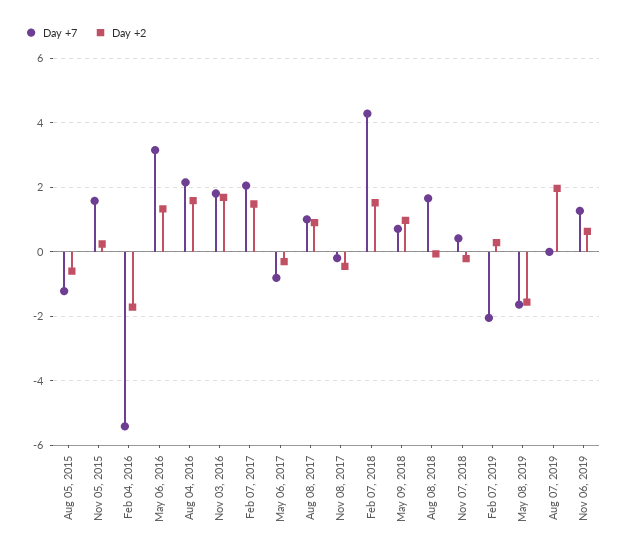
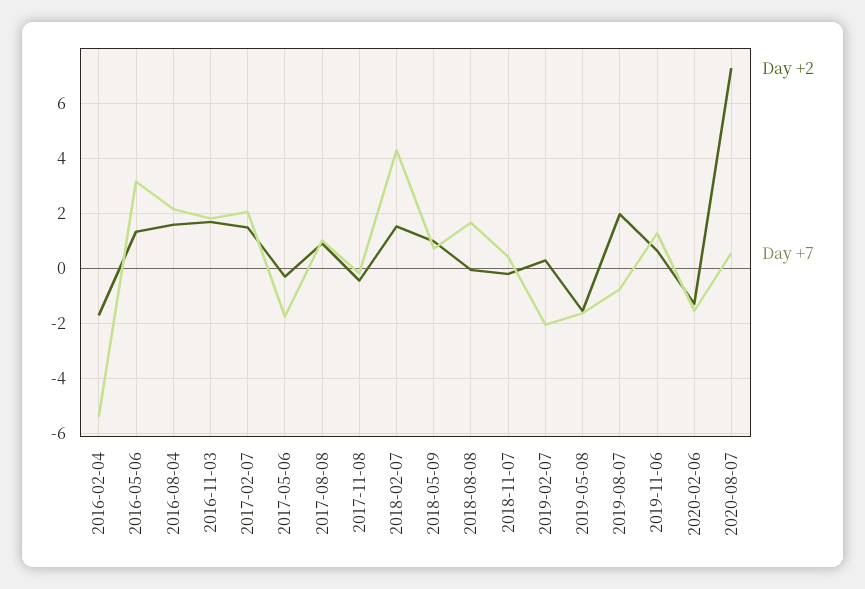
Day +7, Aug 05, 2015: -1.2 -> none
Day +2, Aug 05, 2015: -0.6 -> none
Day +7, Nov 05, 2015: 1.6 -> none
Day +2, Nov 05, 2015: 0.2 -> none
Day +7, May 06, 2017: -0.8 -> -1.75
Day +7, Aug 07, 2019: 0 -> -0.75
Day +2, 2020-02-06: none -> -1.25
Day +7, 2020-02-06: none -> -1.5
Day +2, 2020-08-07: none -> 7.25
Day +7, 2020-08-07: none -> 0.5

